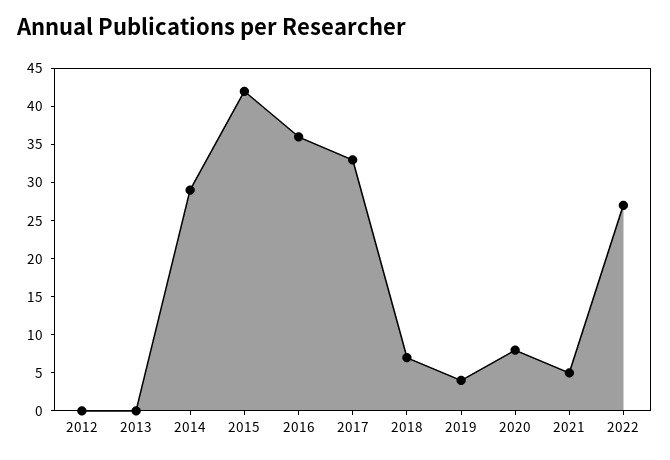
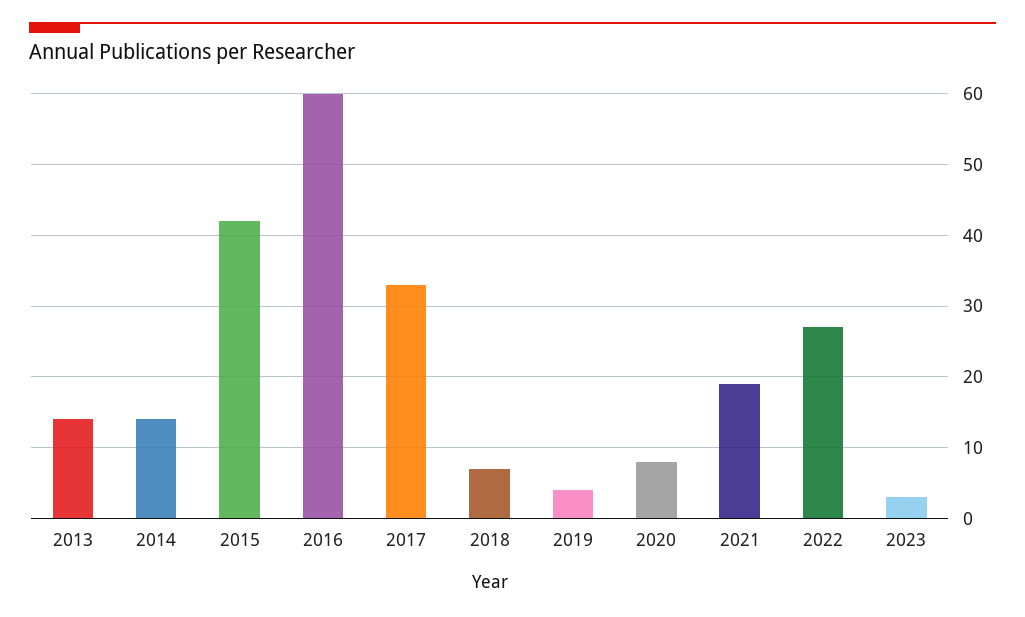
2012: 0 -> none
2013: 0 -> 14
2014: 30 -> 14
2016: 35 -> 60
2021: 5 -> 19
2023: none -> 3

